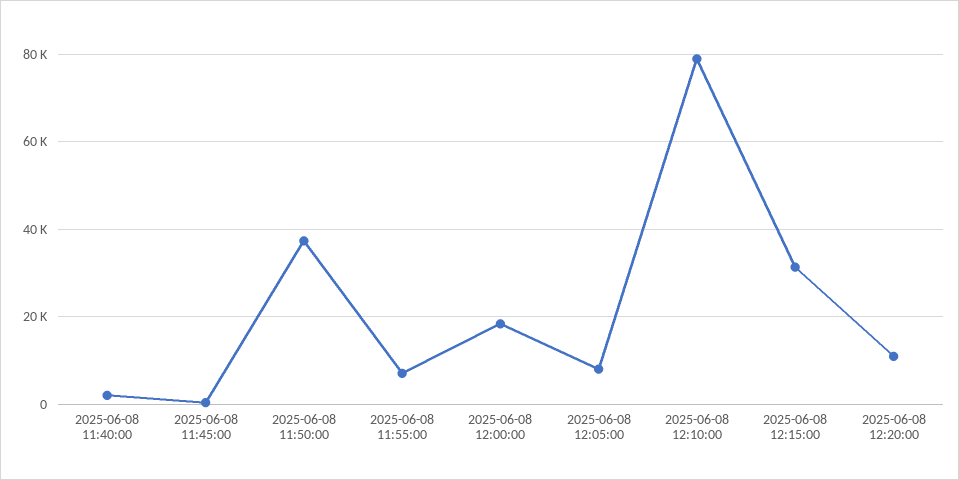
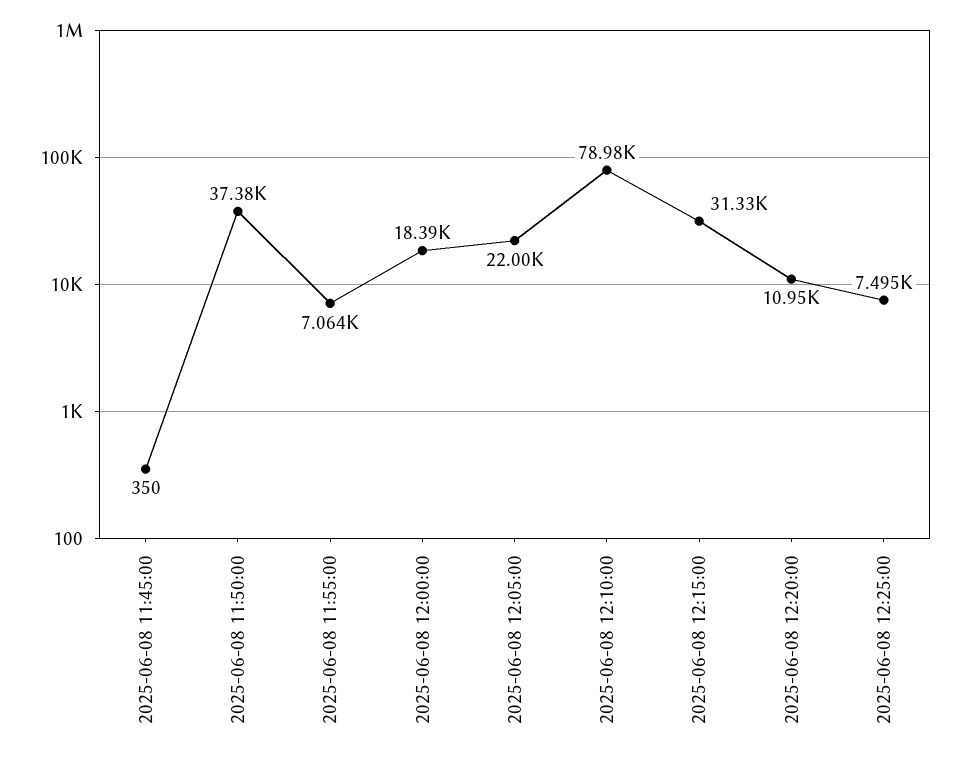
2025-06-08 11:40:00: 2000 -> none
2025-06-08 12:05:00: 8000 -> 22000
2025-06-08 12:25:00: none -> 7495

